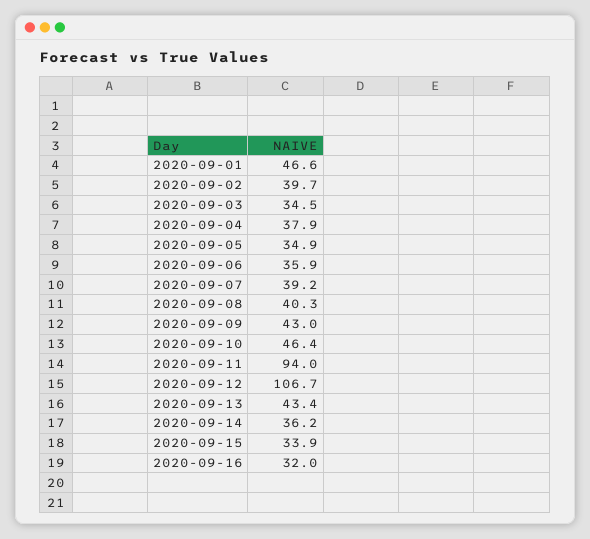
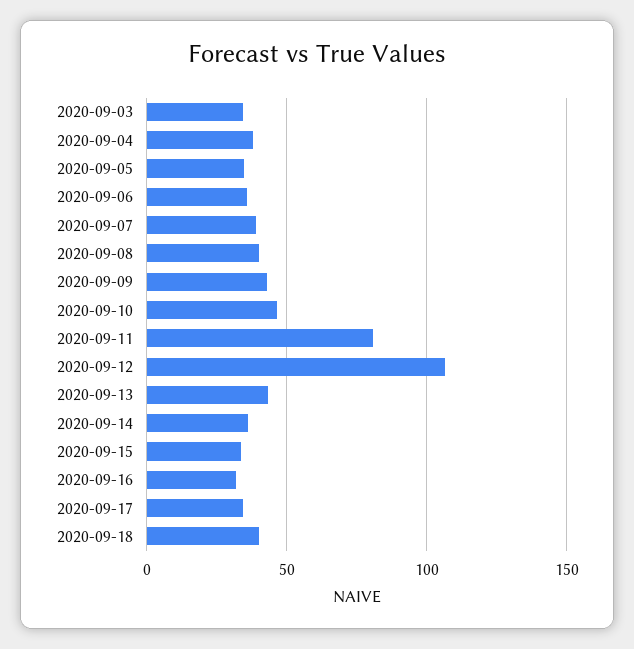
2020-09-01: 46.6 -> none
2020-09-02: 39.7 -> none
2020-09-11: 94 -> 80
2020-09-17: none -> 35
2020-09-18: none -> 40

